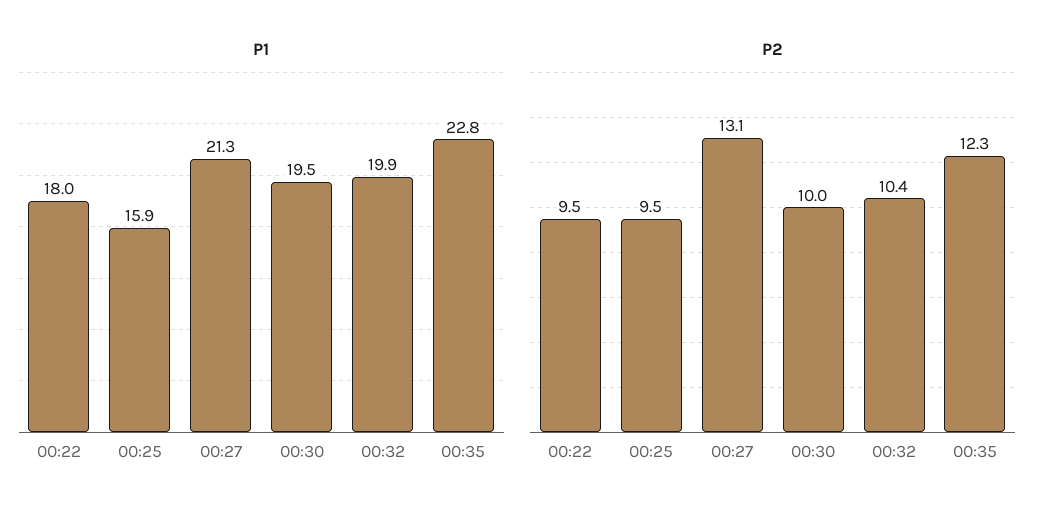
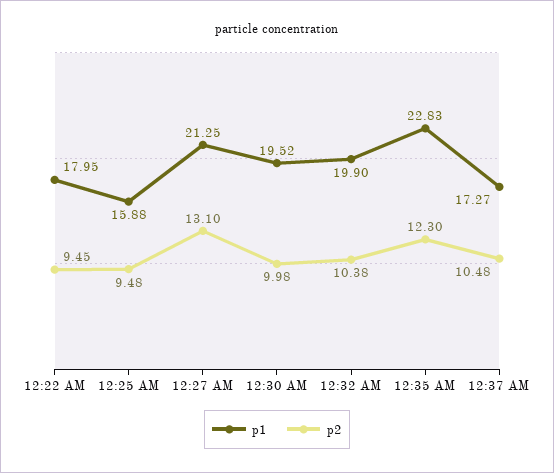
P1, 12:37 AM: none -> 17.27
P2, 12:37 AM: none -> 10.48

